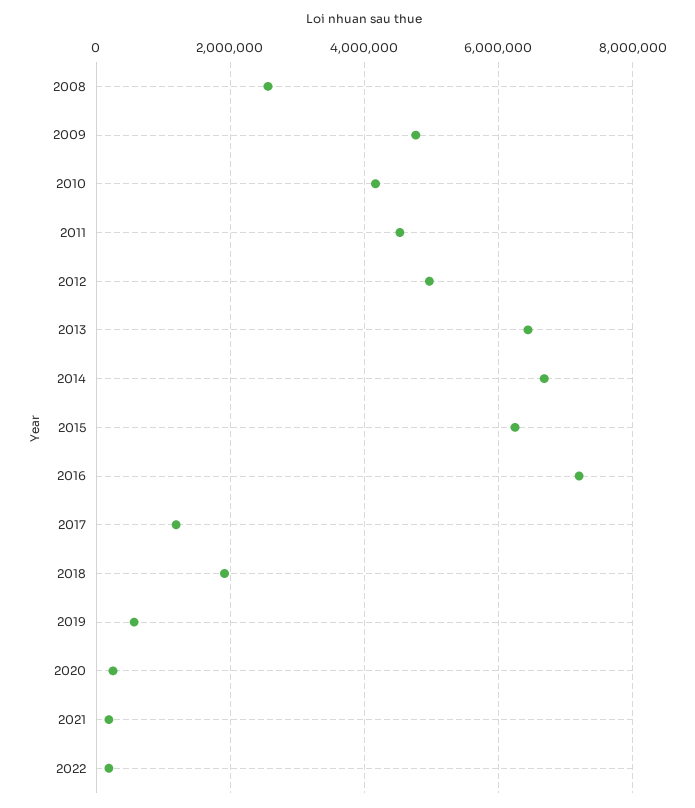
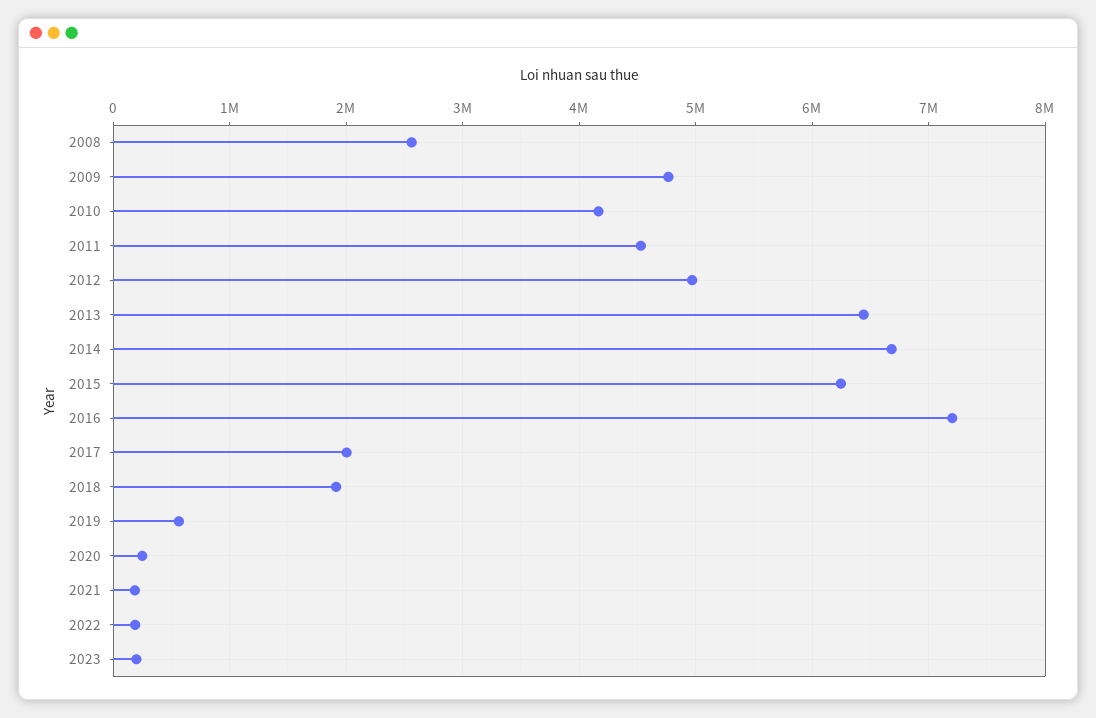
2017: 1200000 -> 2000000
2023: none -> 200000

